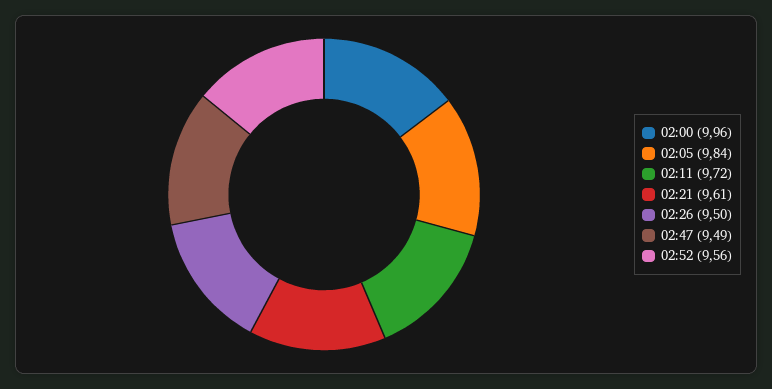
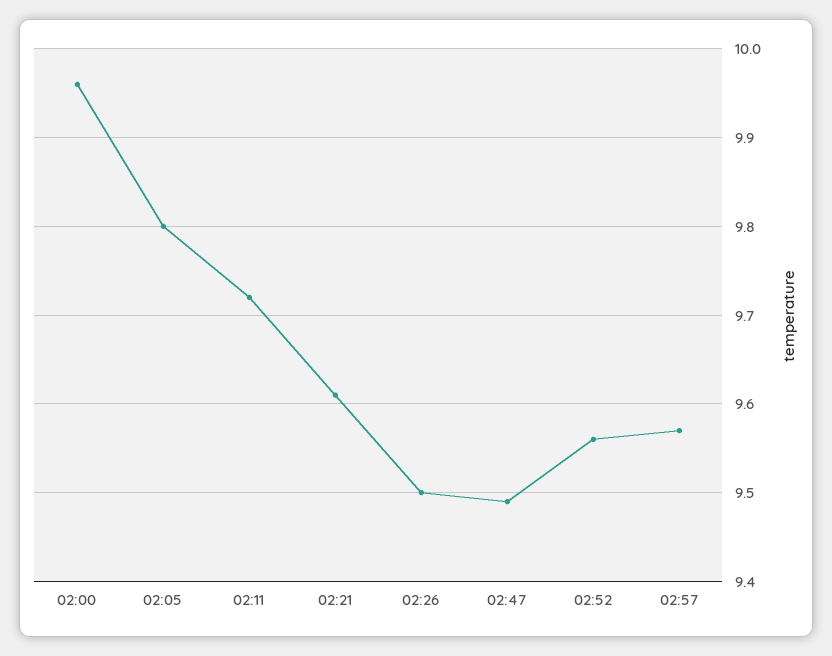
02:05: 9.84 -> 9.8
02:57: none -> 9.57

